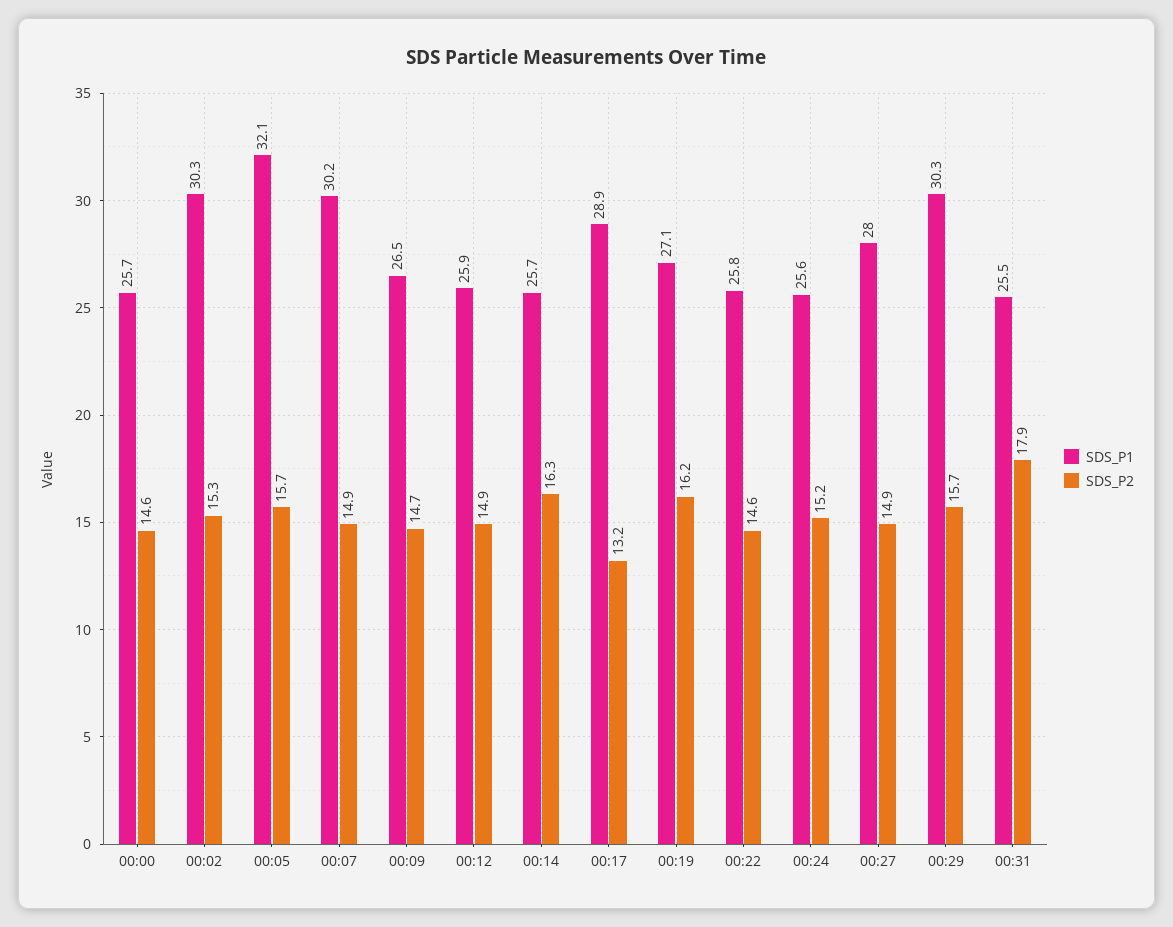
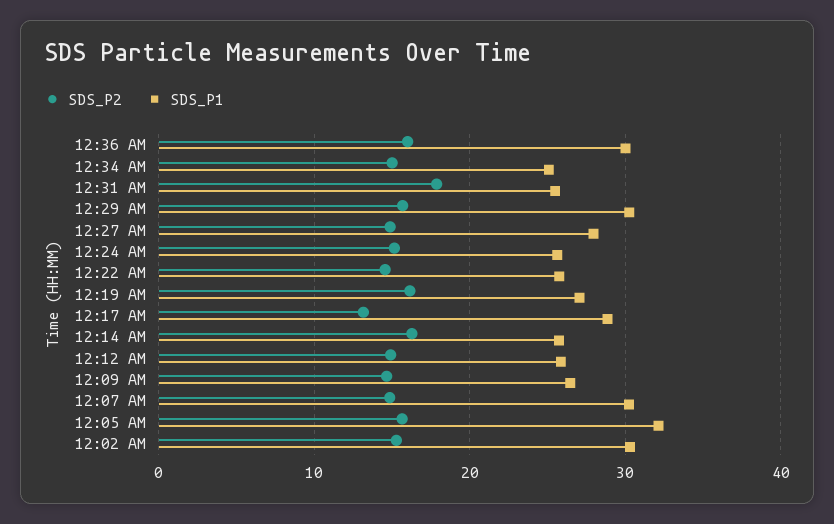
SDS_P1, 00:00: 25.7 -> none
SDS_P2, 00:00: 14.6 -> none
SDS_P2, 12:36 AM: none -> 16
SDS_P1, 12:36 AM: none -> 30
SDS_P2, 12:34 AM: none -> 15
SDS_P1, 12:34 AM: none -> 25

